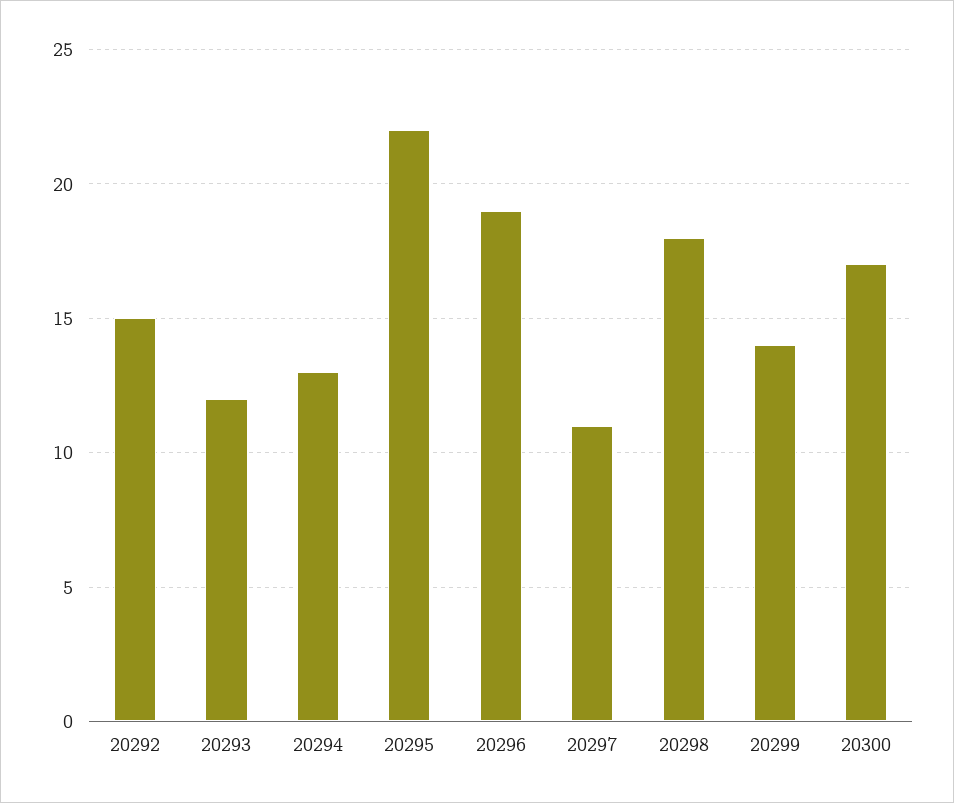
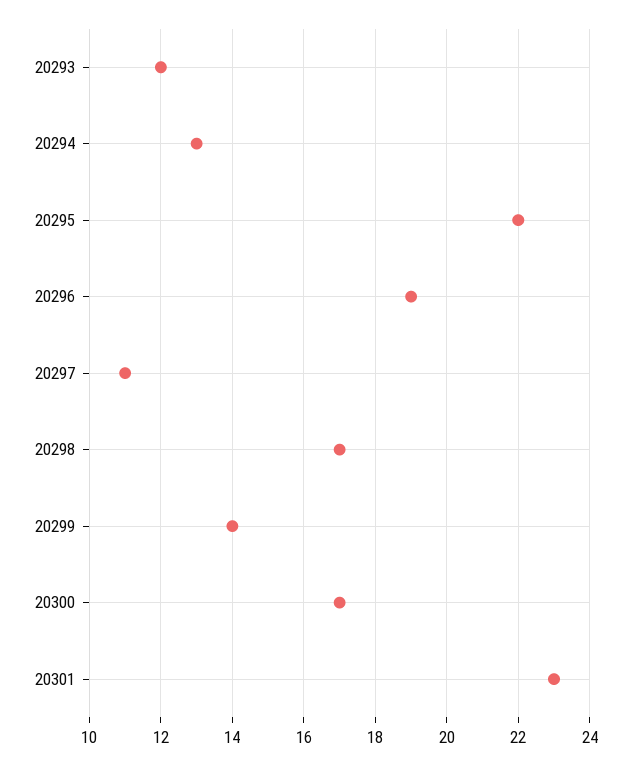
20292: 15 -> none
20298: 18 -> 17
20301: none -> 23

